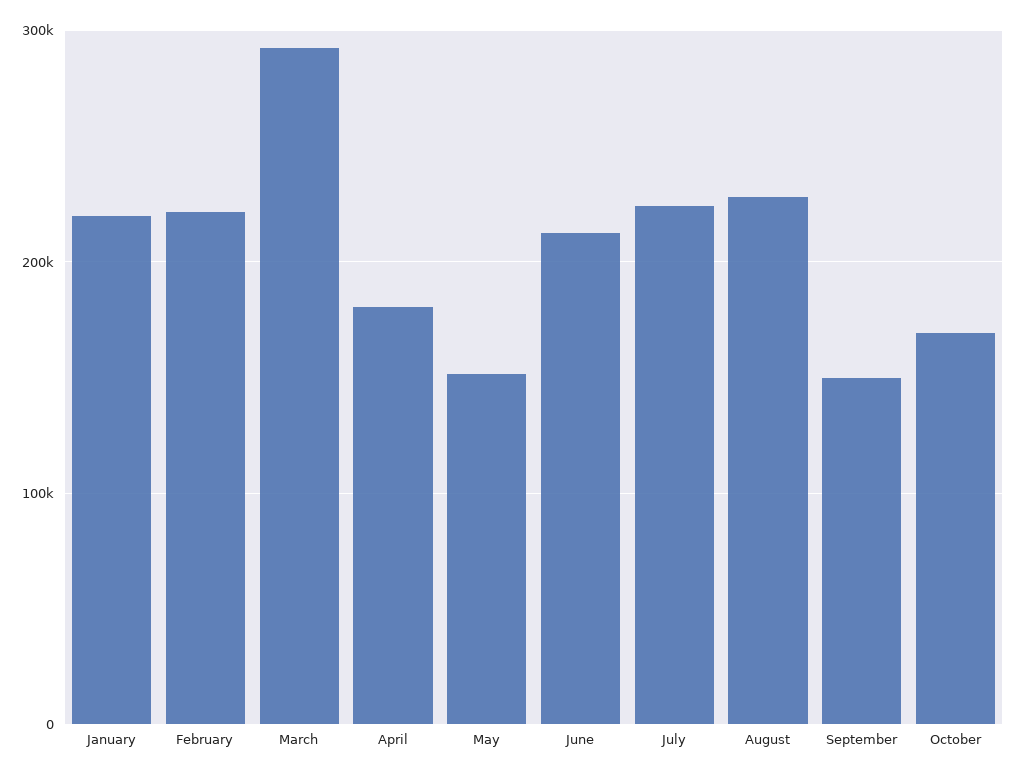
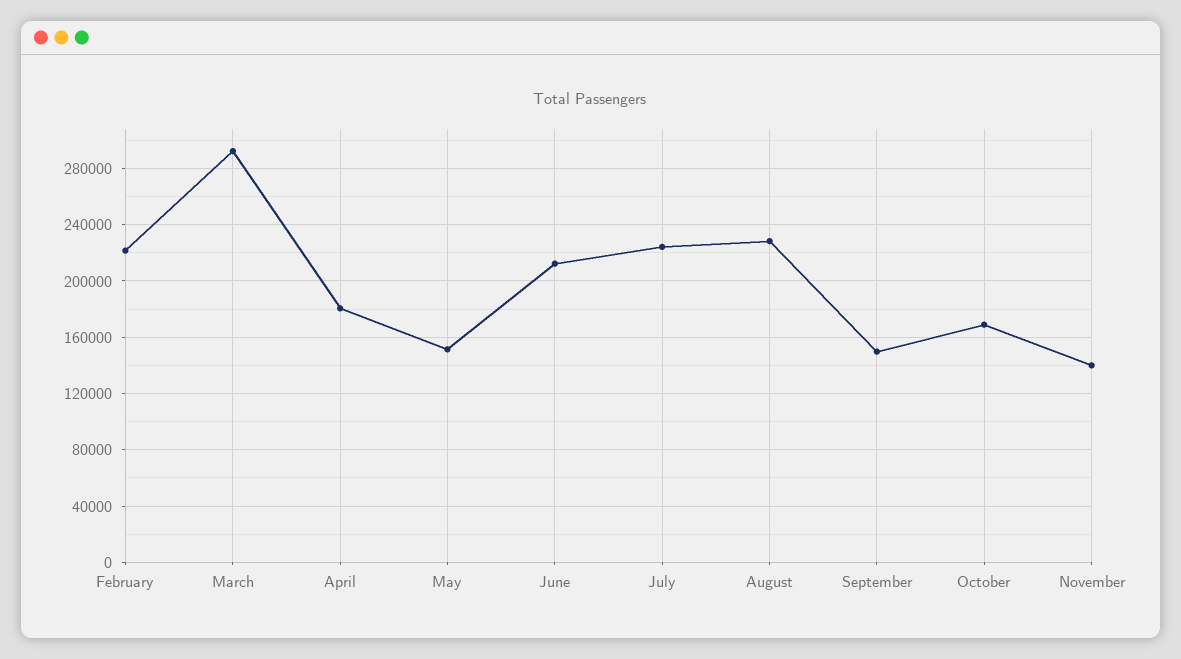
January: 220000 -> none
November: none -> 140000

